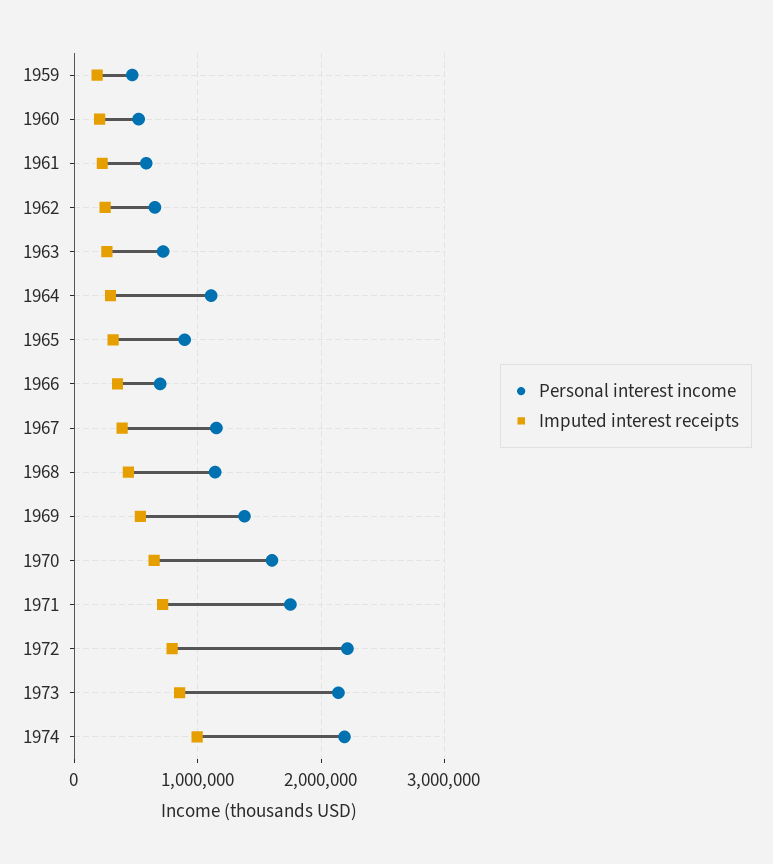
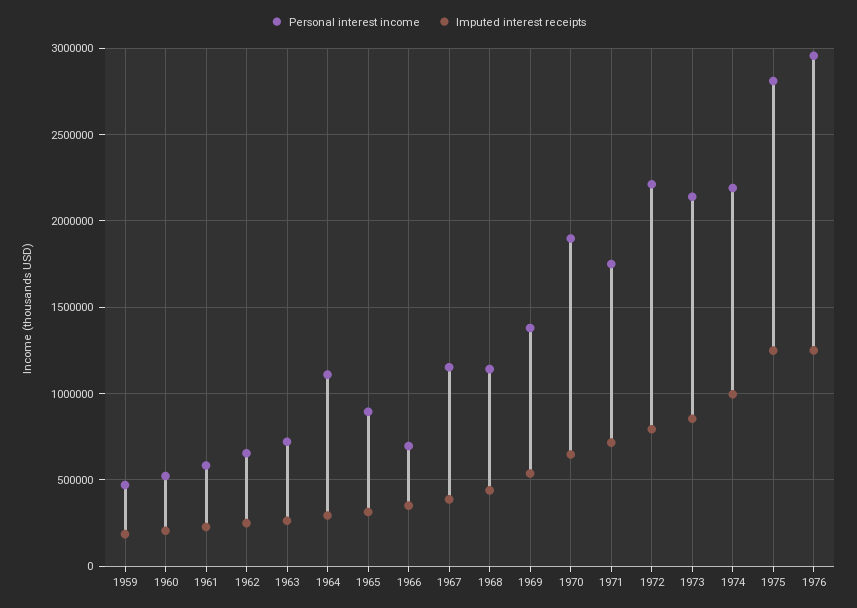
Personal interest income, 1970: 1600000 -> 1900000
Personal interest income, 1975: none -> 2800000
Imputed interest receipts, 1975: none -> 1250000
Personal interest income, 1976: none -> 2950000
Imputed interest receipts, 1976: none -> 1250000

